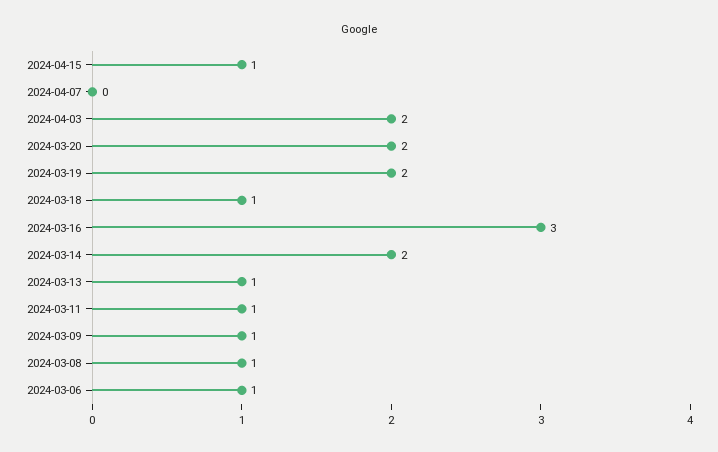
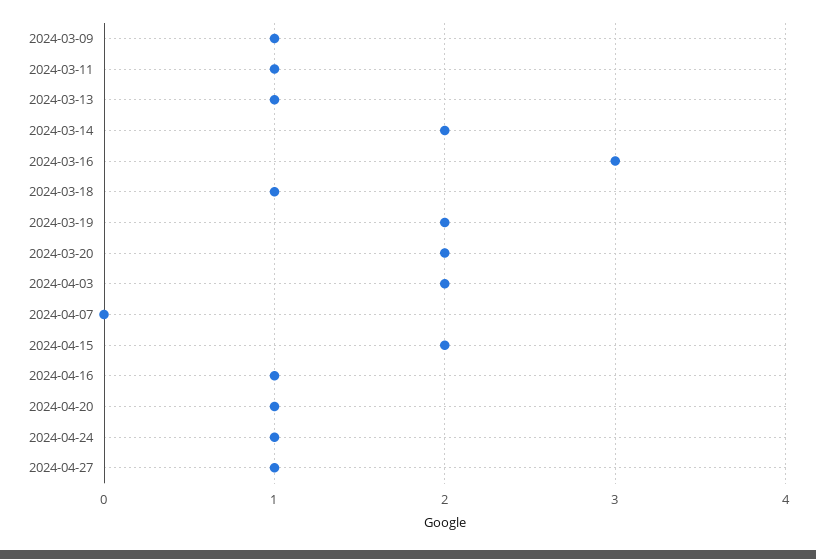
2024-04-15: 1 -> 2
2024-03-08: 1 -> none
2024-03-06: 1 -> none
2024-04-16: none -> 1
2024-04-20: none -> 1
2024-04-24: none -> 1
2024-04-27: none -> 1

